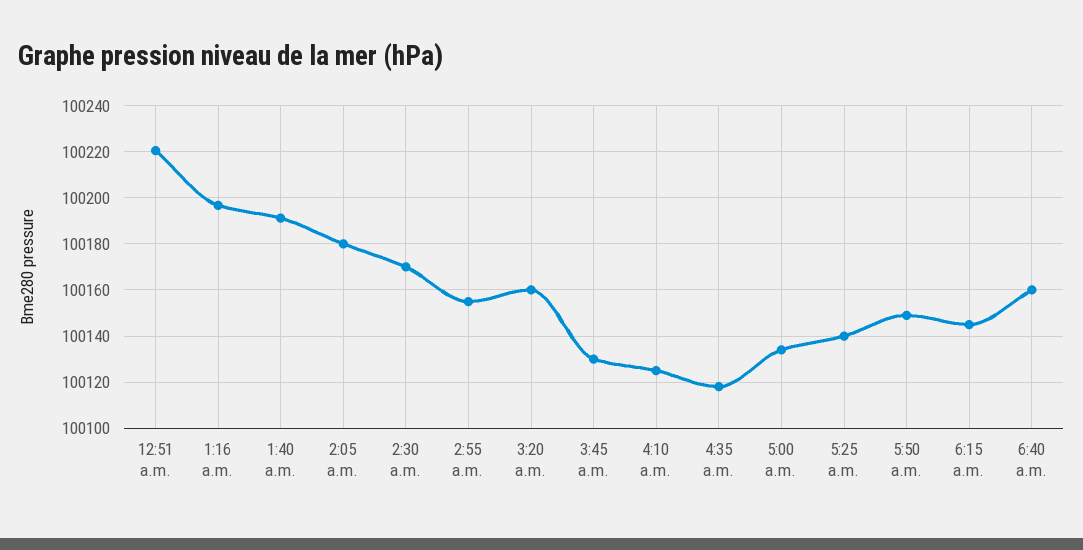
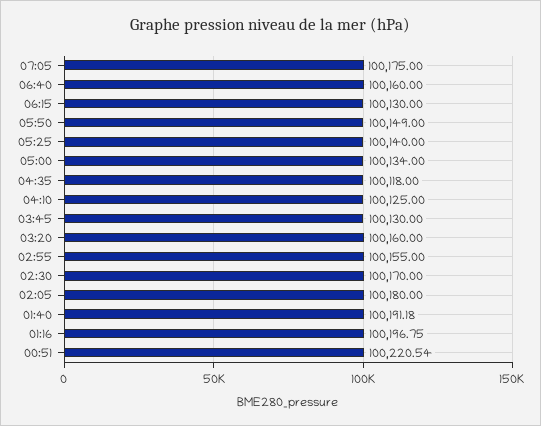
6:15 a.m.: 100145 -> 100130
07:05: none -> 100175

